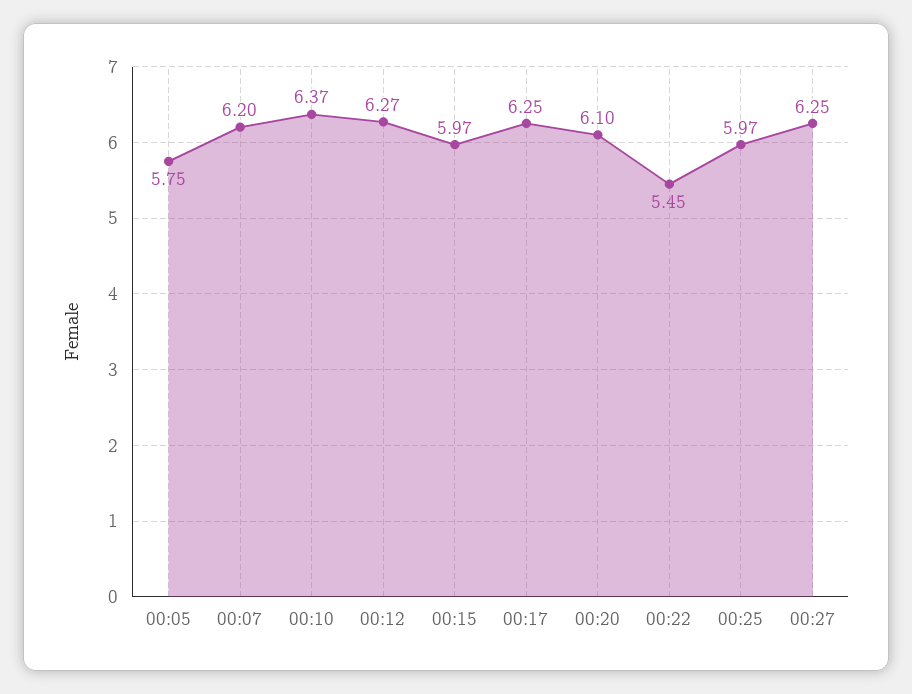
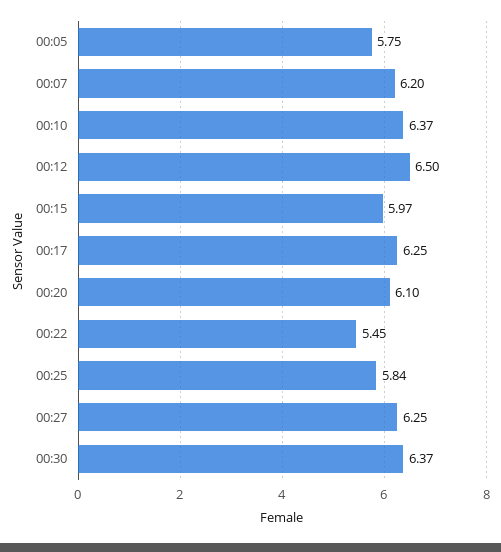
00:12: 6.27 -> 6.5
00:25: 5.97 -> 5.84
00:30: none -> 6.37

